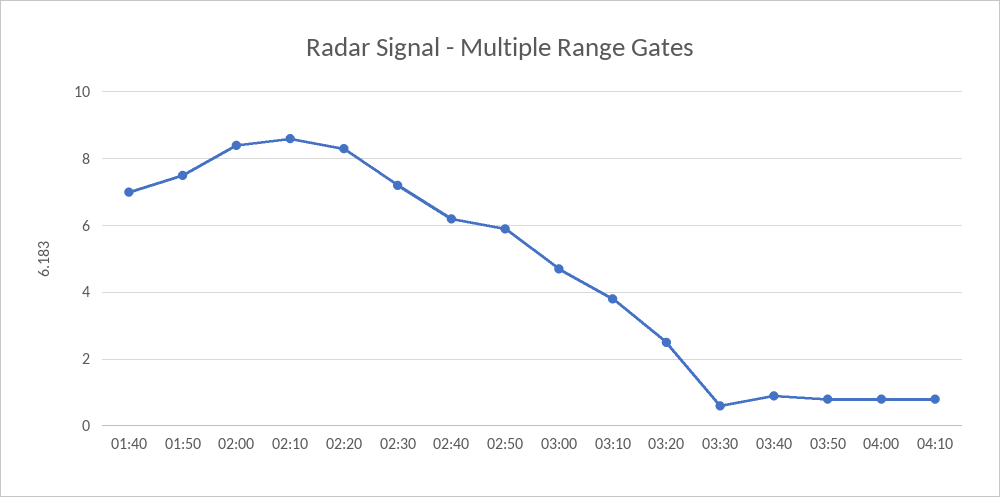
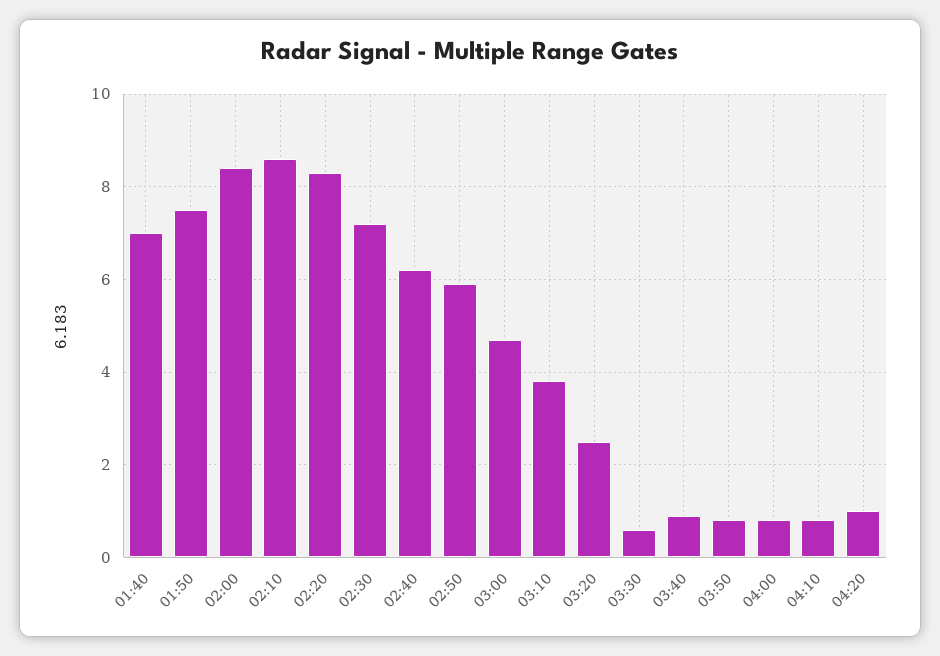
04:20: none -> 1

